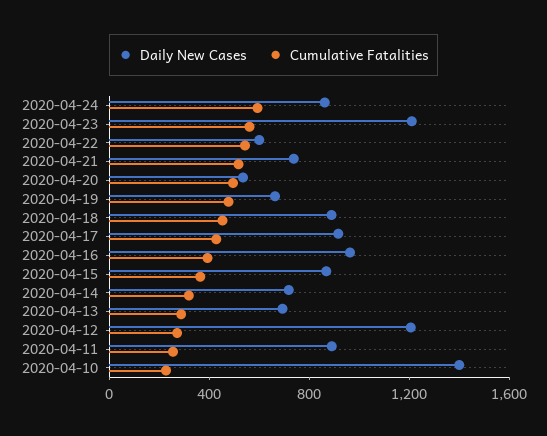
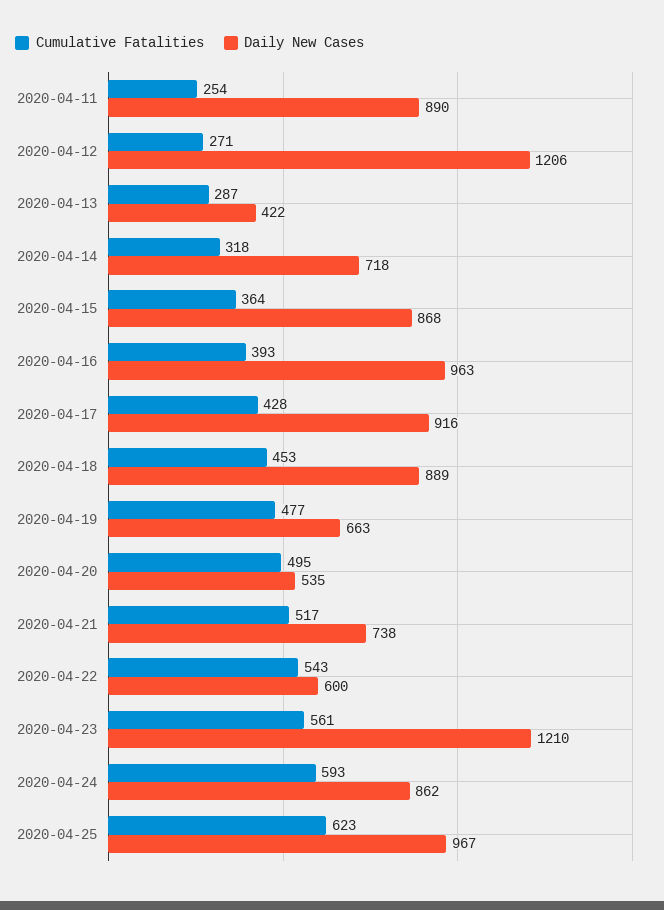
Daily New Cases, 2020-04-13: 700 -> 422
Daily New Cases, 2020-04-10: 1400 -> none
Cumulative Fatalities, 2020-04-10: 200 -> none
Cumulative Fatalities, 2020-04-25: none -> 623
Daily New Cases, 2020-04-25: none -> 967

